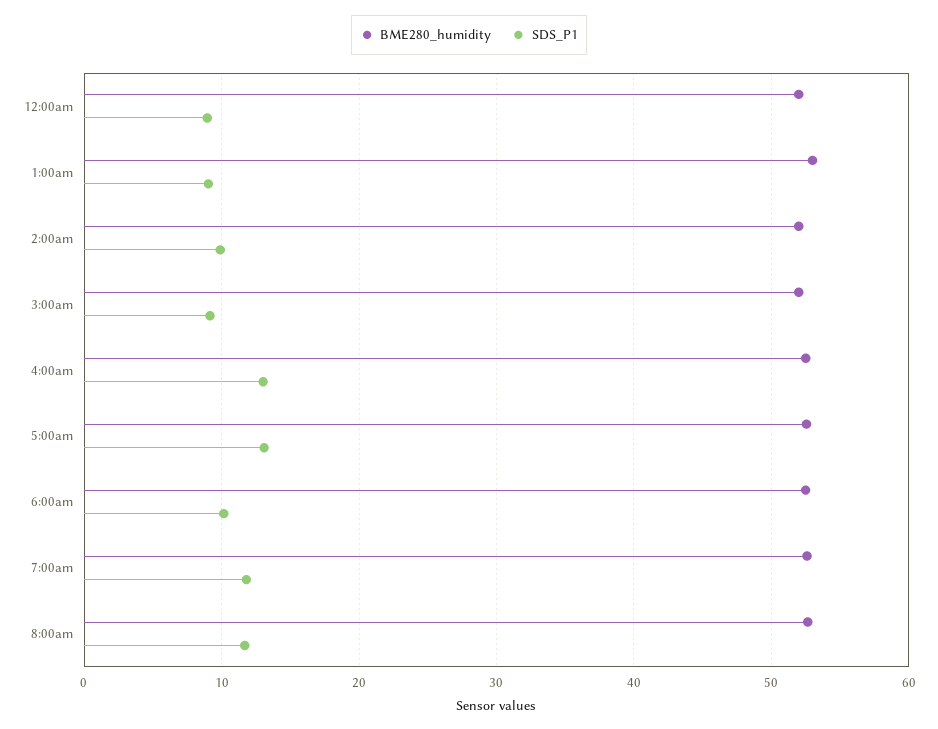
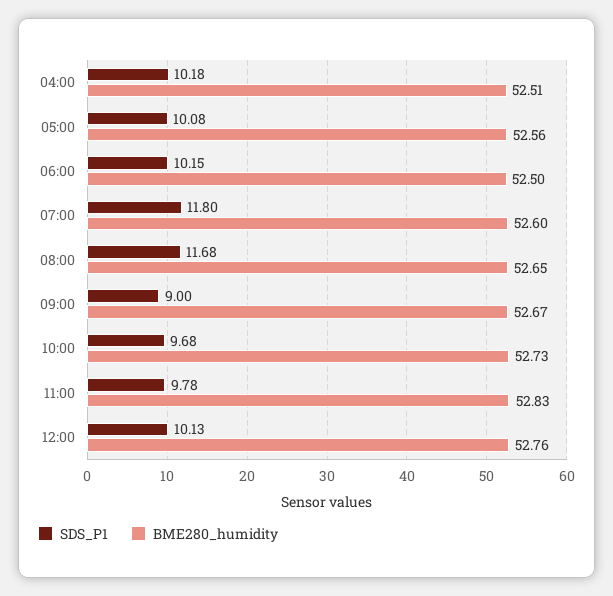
BME280_humidity, 12:00am: 52 -> none
SDS_P1, 12:00am: 9 -> none
BME280_humidity, 1:00am: 53 -> none
SDS_P1, 1:00am: 9 -> none
BME280_humidity, 2:00am: 52 -> none
SDS_P1, 2:00am: 10 -> none
BME280_humidity, 3:00am: 52 -> none
SDS_P1, 3:00am: 9 -> none
SDS_P1, 4:00am: 13 -> 10.18
SDS_P1, 5:00am: 13 -> 10.08
SDS_P1, 09:00: none -> 9
BME280_humidity, 09:00: none -> 52.67
SDS_P1, 10:00: none -> 9.68
BME280_humidity, 10:00: none -> 52.73
SDS_P1, 11:00: none -> 9.78
BME280_humidity, 11:00: none -> 52.83
SDS_P1, 12:00: none -> 10.13
BME280_humidity, 12:00: none -> 52.76

